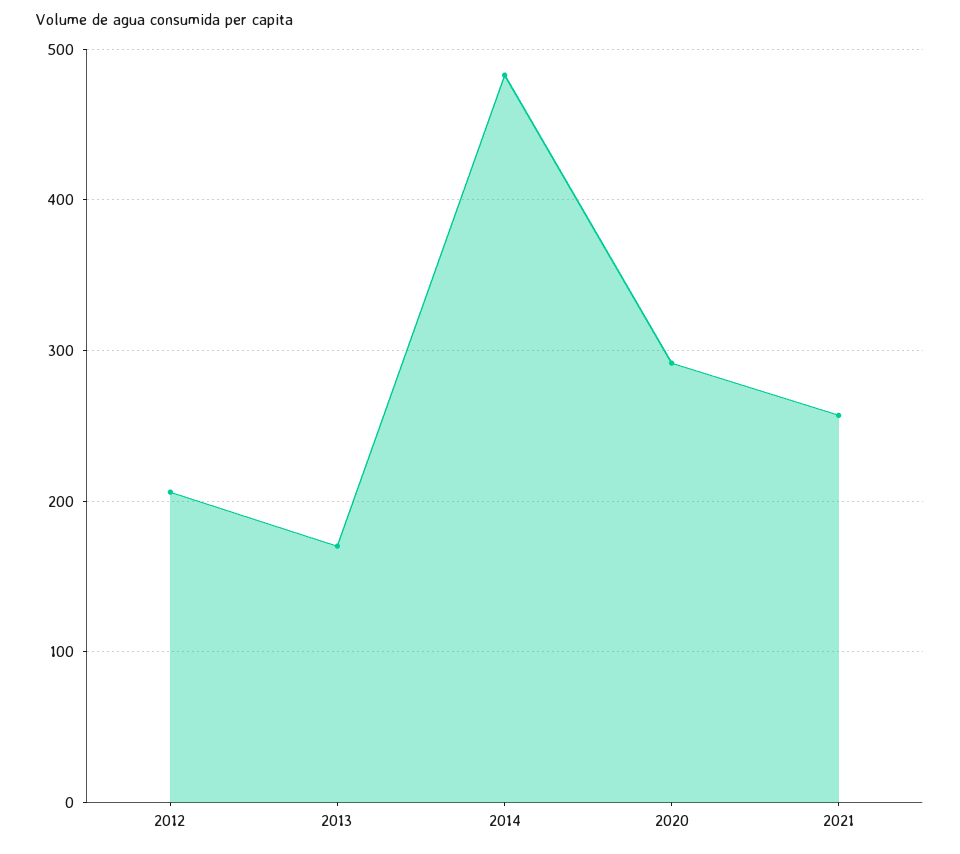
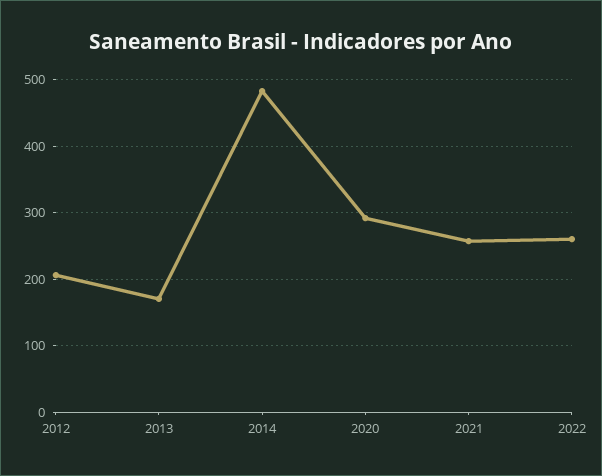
2022: none -> 260

